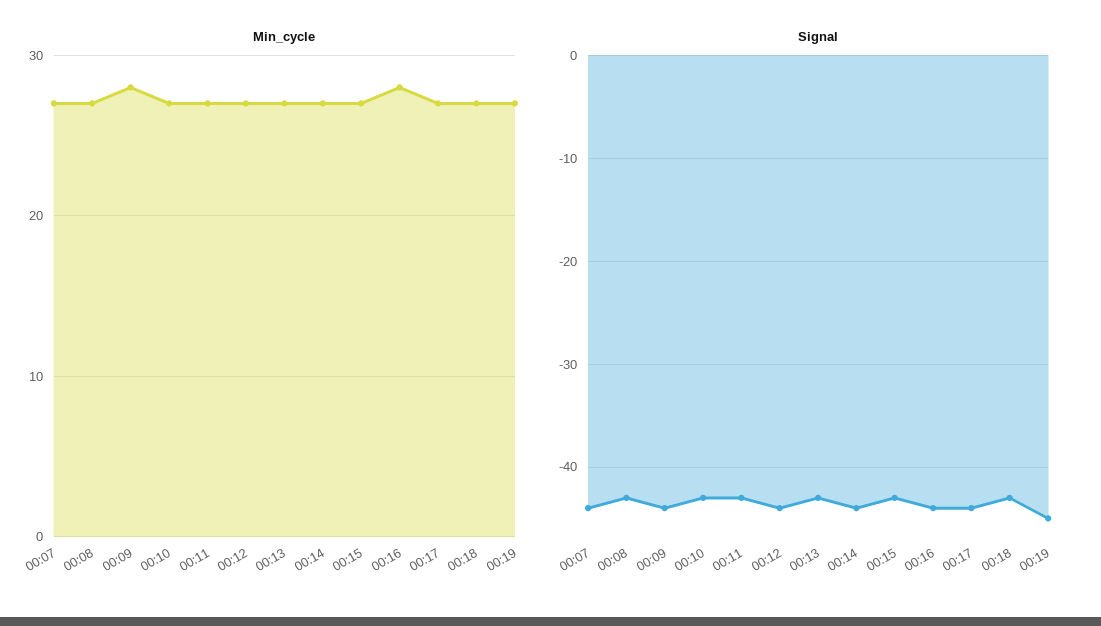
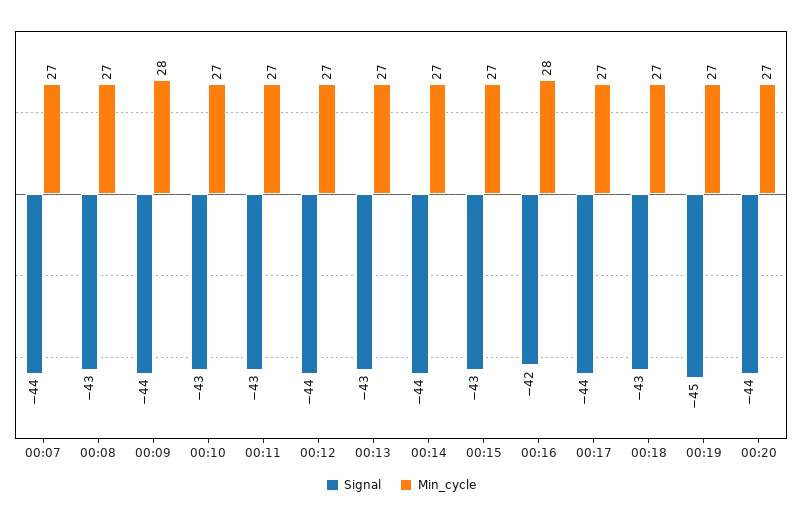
Signal, 00:16: -44 -> -42
Signal, 00:20: none -> -44
Min_cycle, 00:20: none -> 27

